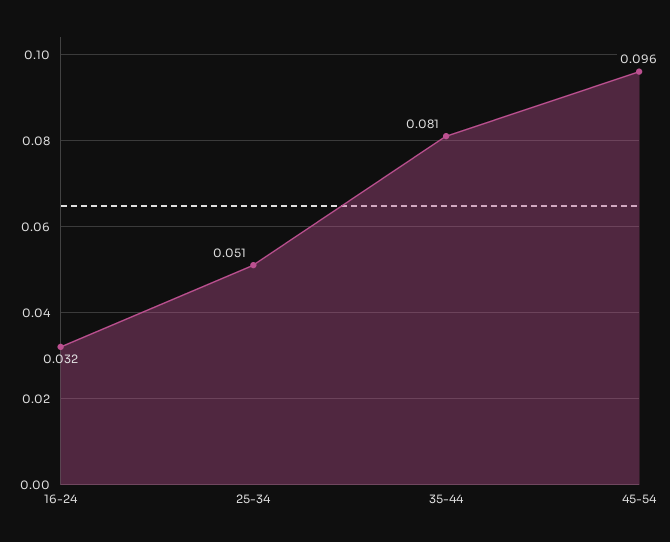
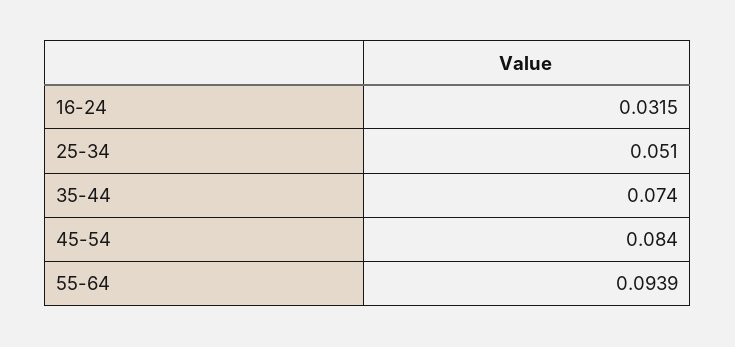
35-44: 0.081 -> 0.074
45-54: 0.096 -> 0.084
55-64: none -> 0.0939

